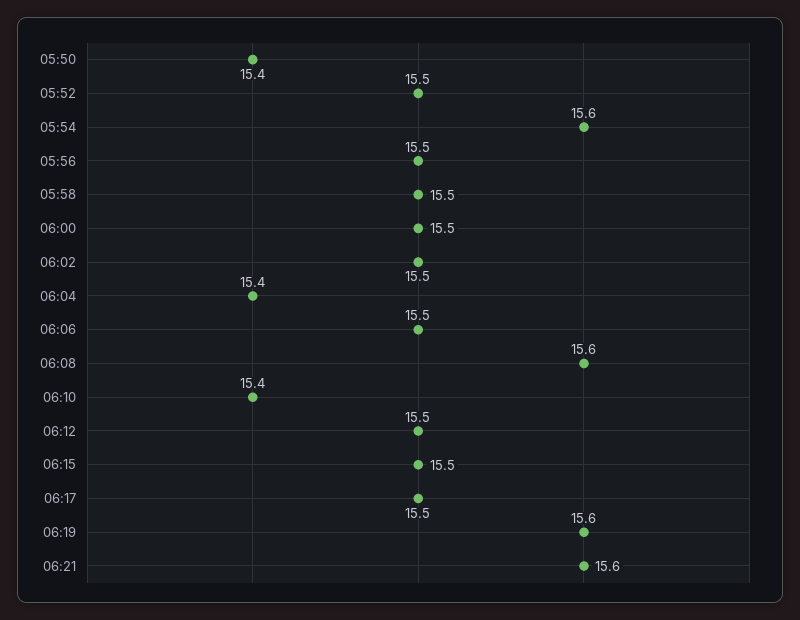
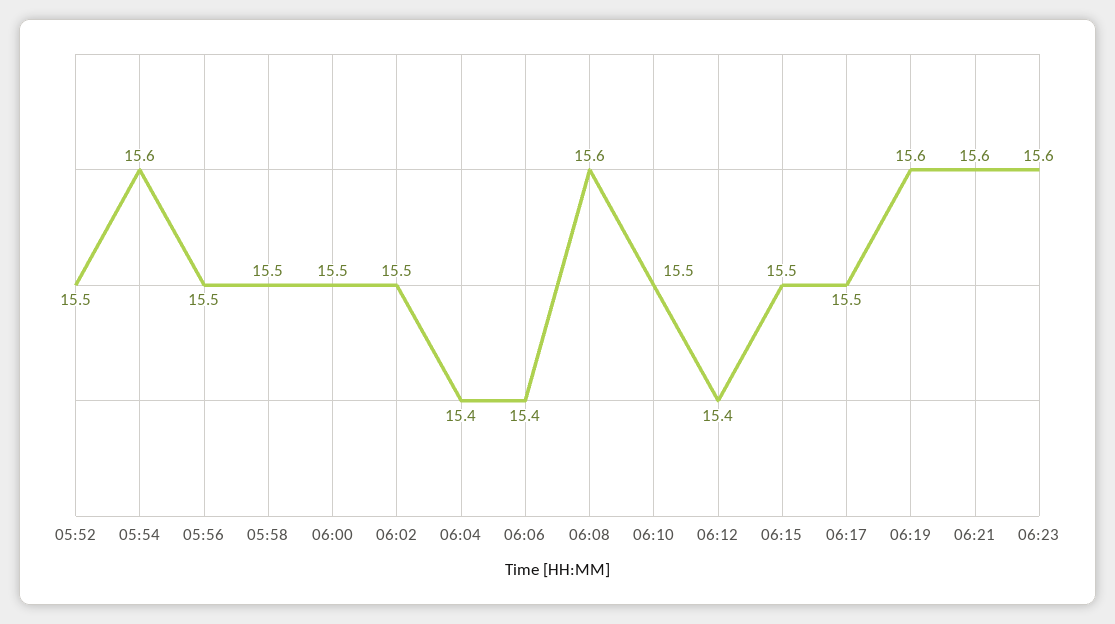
05:50: 15.4 -> none
06:06: 15.5 -> 15.4
06:10: 15.4 -> 15.5
06:12: 15.5 -> 15.4
06:23: none -> 15.6

